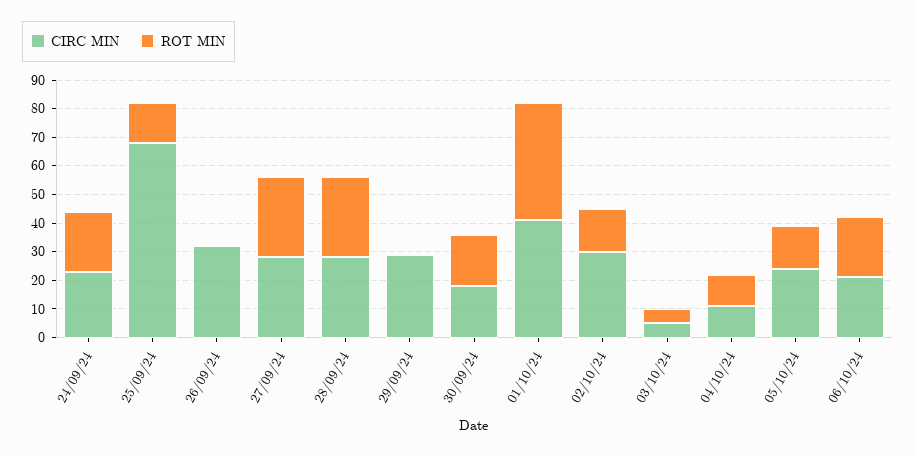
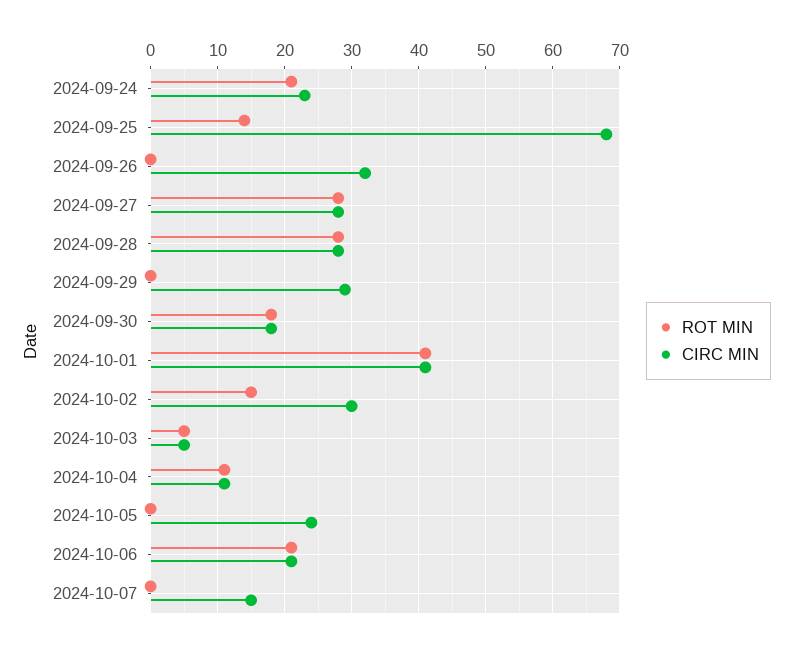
ROT MIN, 05/10/24: 15 -> 0
ROT MIN, 2024-10-07: none -> 0
CIRC MIN, 2024-10-07: none -> 15

